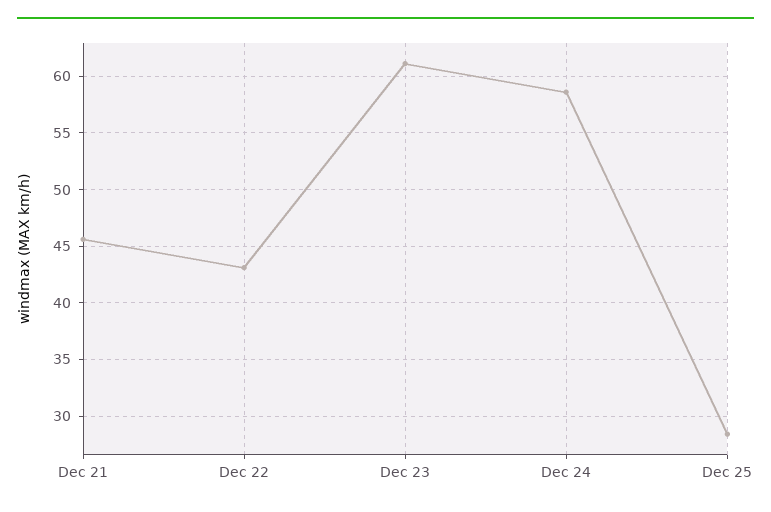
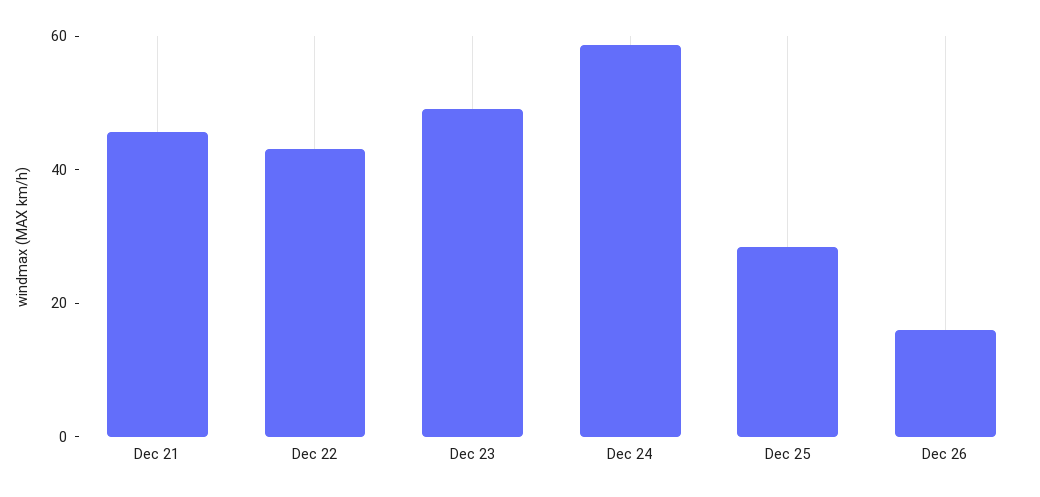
Dec 23: 61 -> 50
Dec 26: none -> 15

